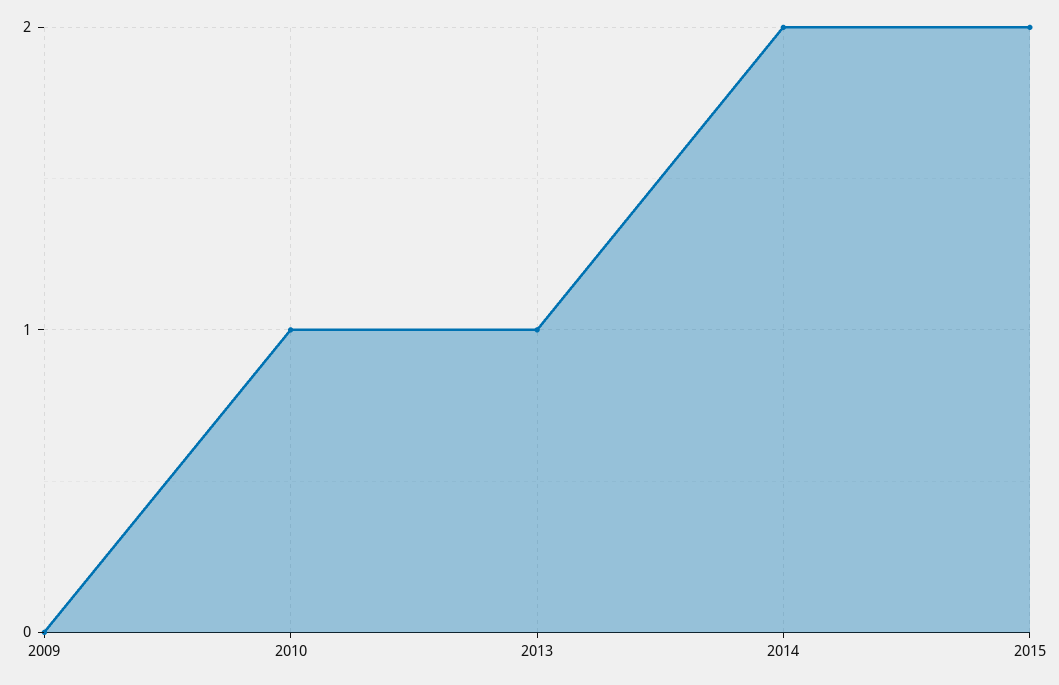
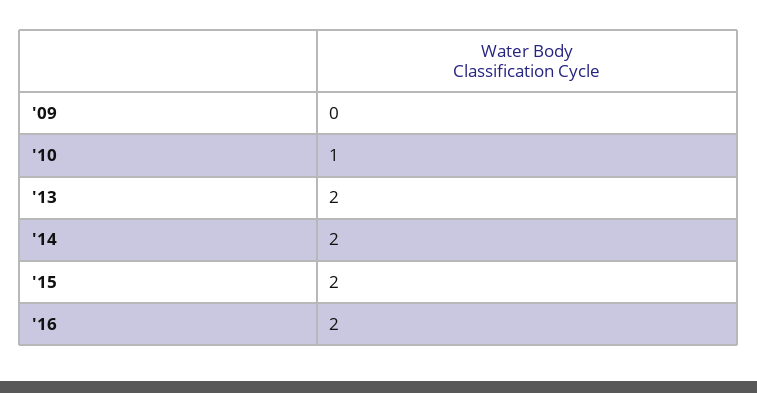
2013: 1 -> 2
'16: none -> 2

